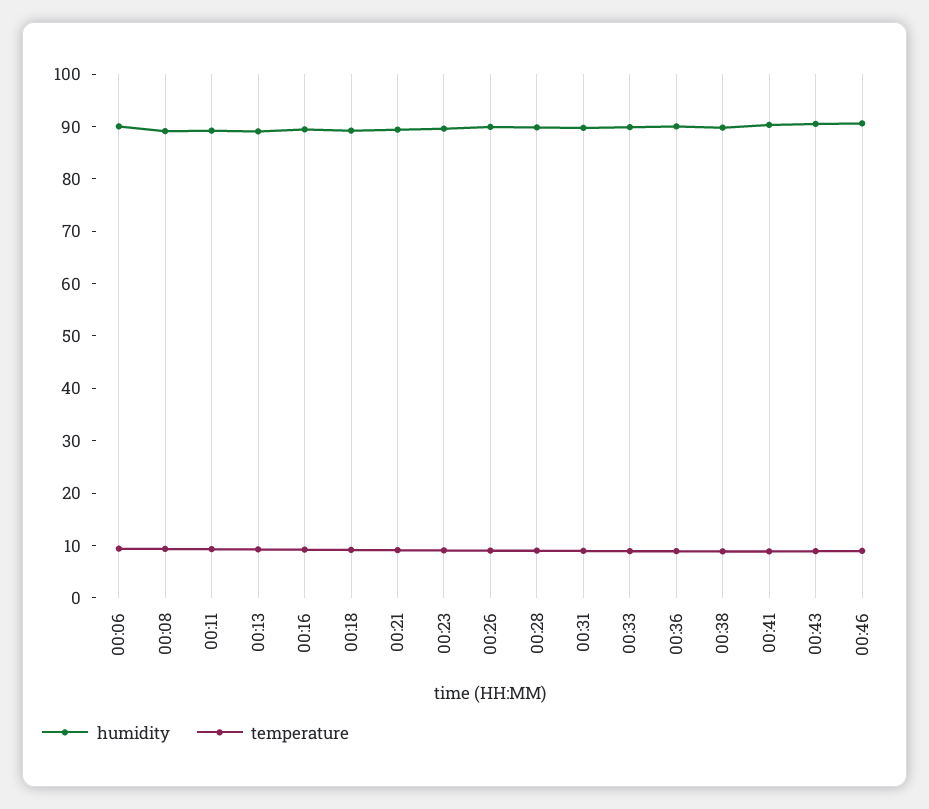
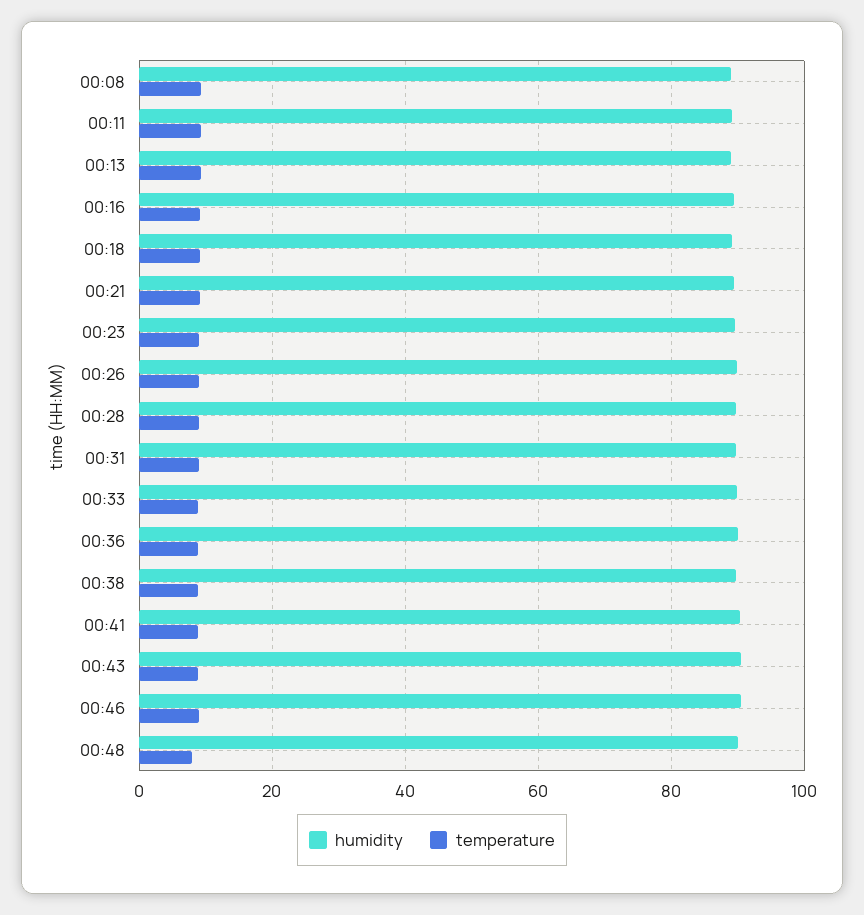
humidity, 00:06: 90 -> none
temperature, 00:06: 10 -> none
humidity, 00:48: none -> 90
temperature, 00:48: none -> 8

